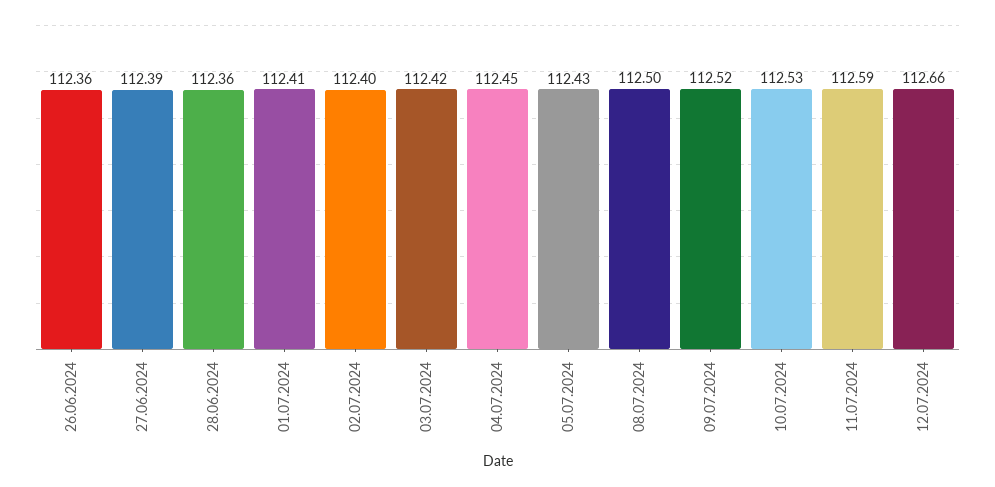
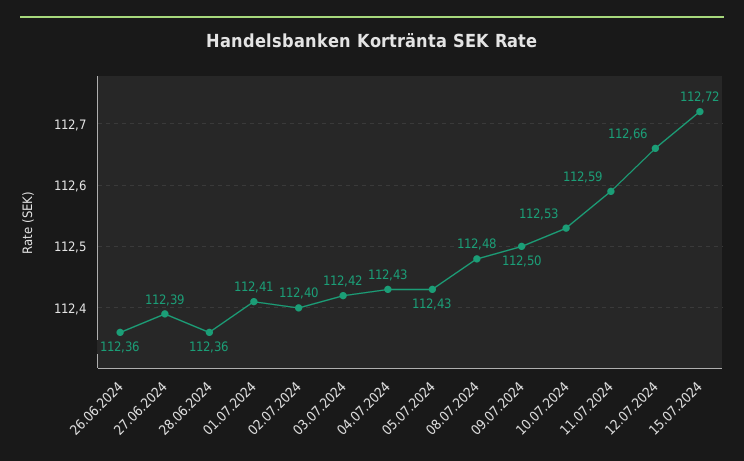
04.07.2024: 112.45 -> 112.43
08.07.2024: 112.5 -> 112.48
09.07.2024: 112.52 -> 112.5
15.07.2024: none -> 112.72

